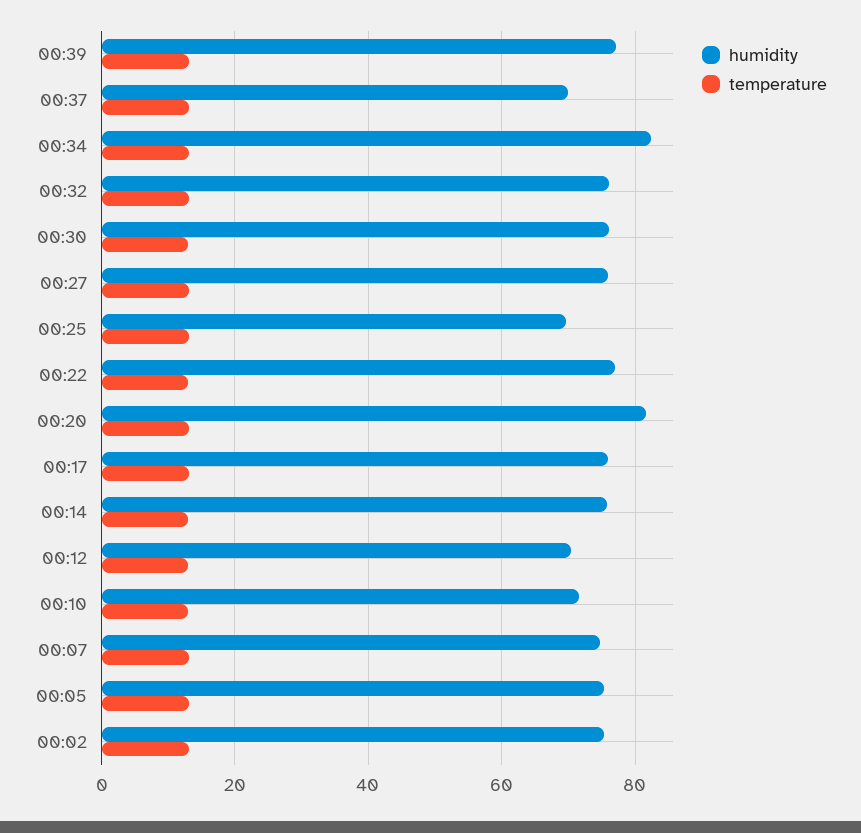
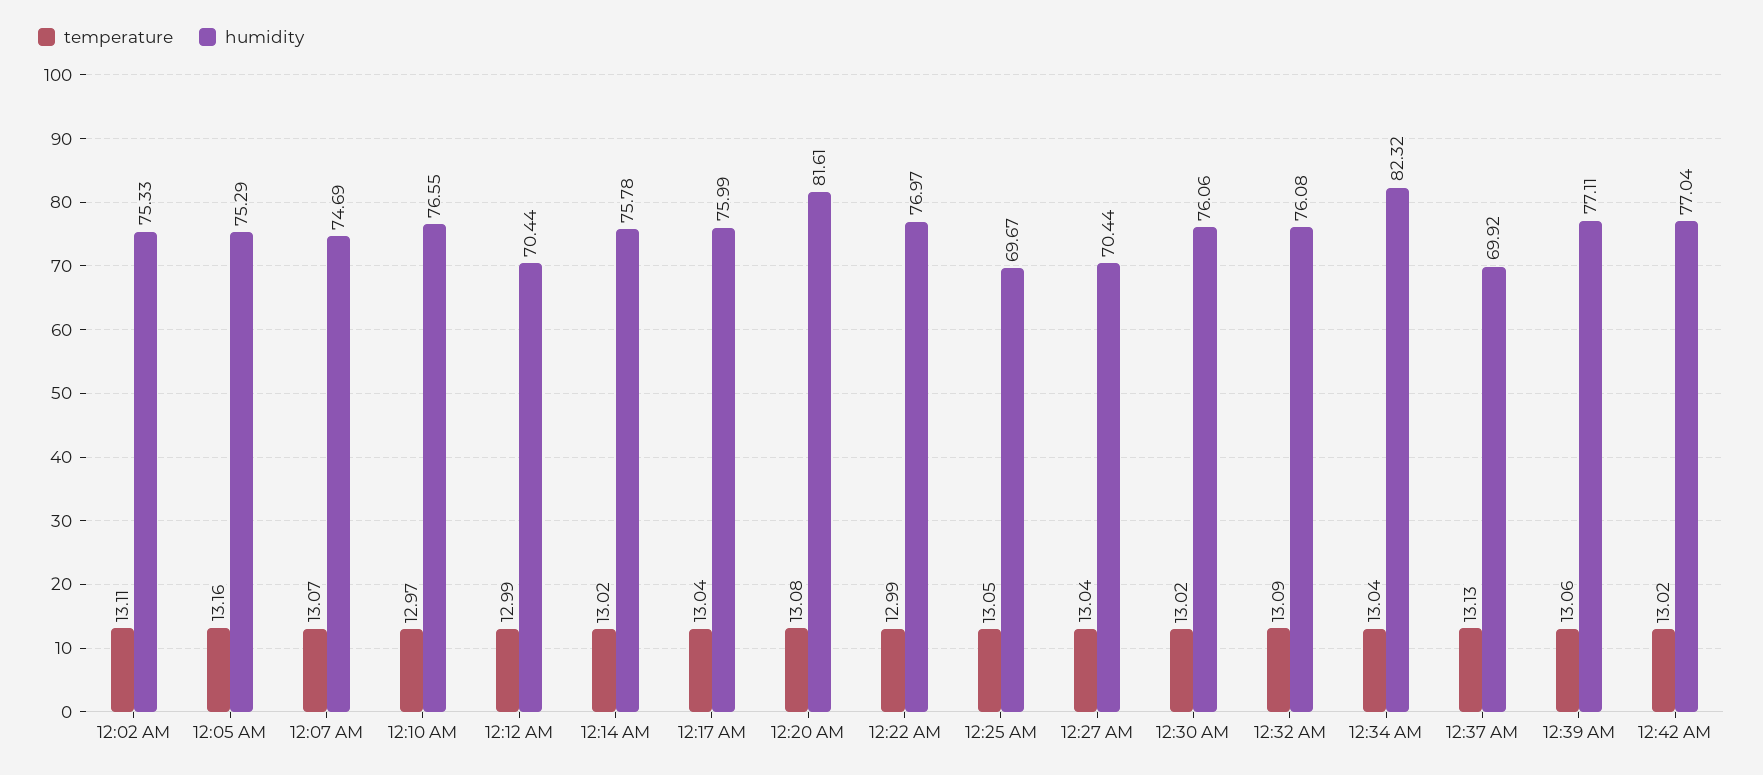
humidity, 00:27: 76 -> 70.44
humidity, 00:10: 72 -> 76.55
temperature, 12:42 AM: none -> 13.02
humidity, 12:42 AM: none -> 77.04

